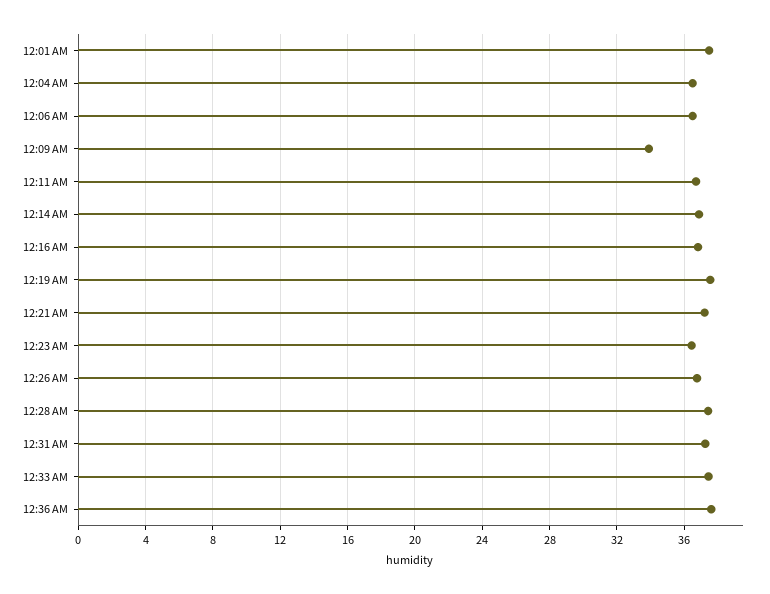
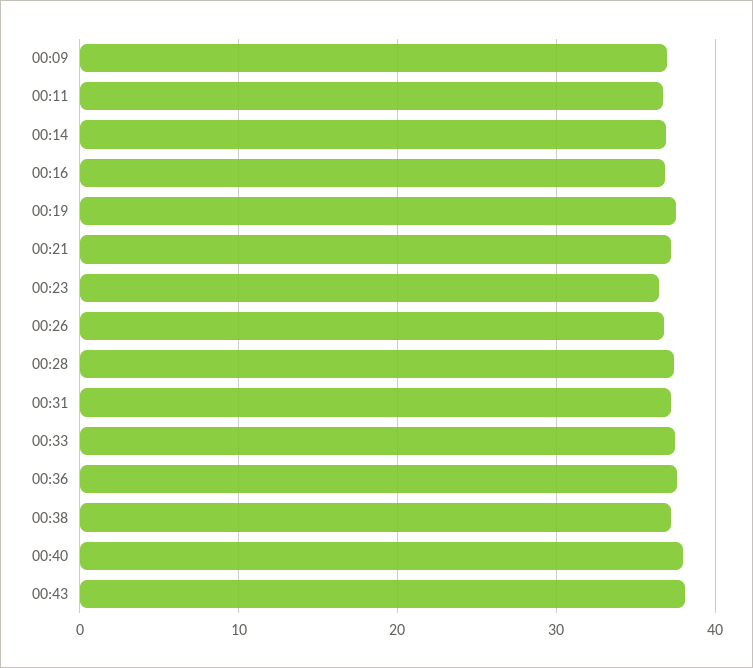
12:01 AM: 37.5 -> none
12:04 AM: 36.5 -> none
12:06 AM: 36.5 -> none
12:09 AM: 34 -> 37
00:38: none -> 37
00:40: none -> 38
00:43: none -> 38

